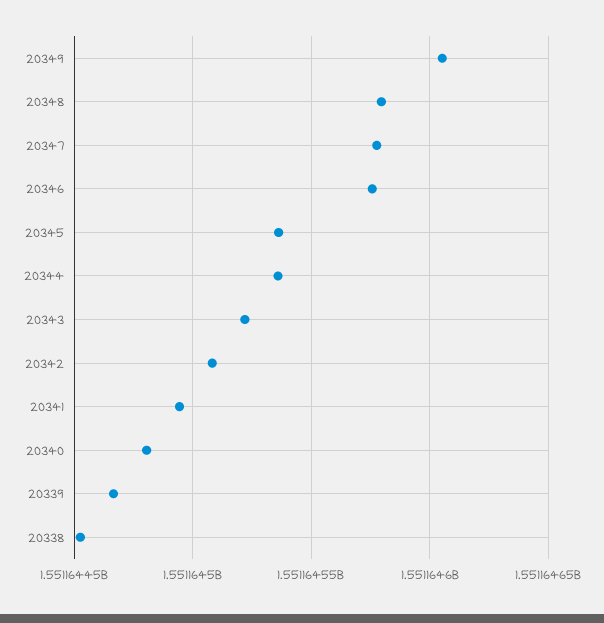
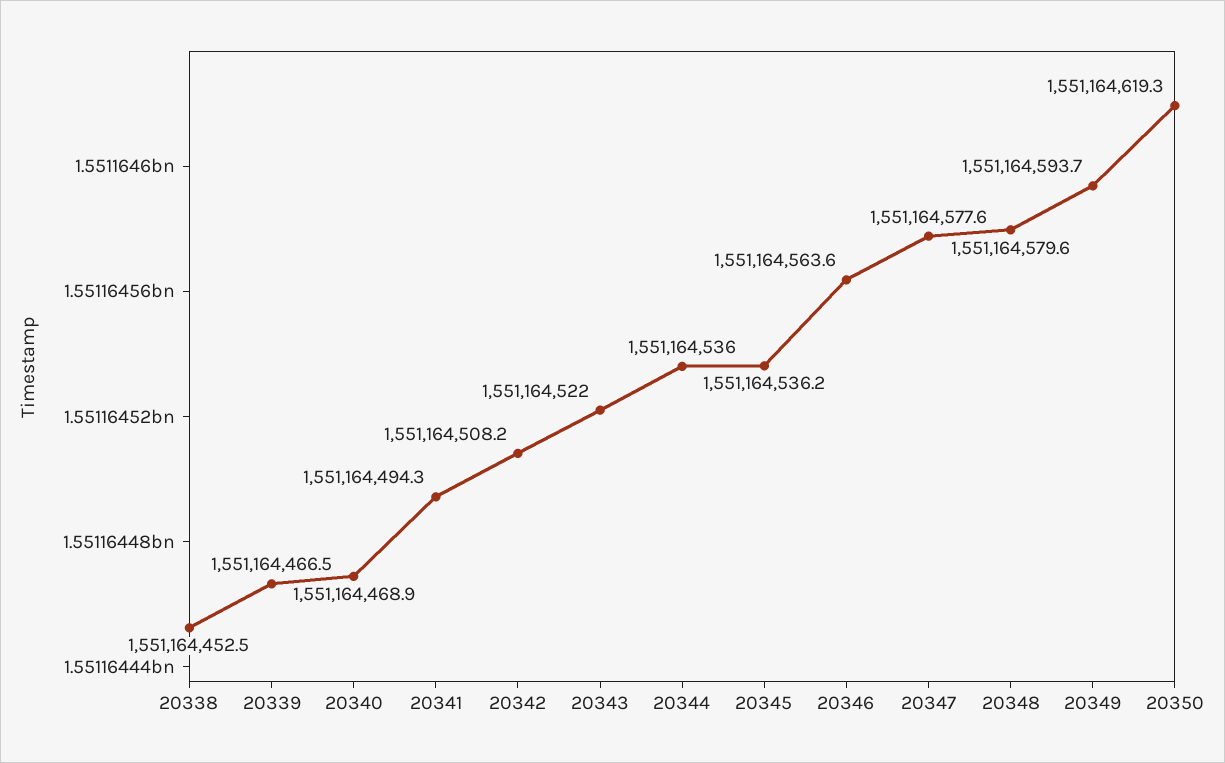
20349: 1551164605 -> 1551164593.7
20346: 1551164575 -> 1551164563.6
20340: 1551164480 -> 1551164468.9
20350: none -> 1551164619.3

